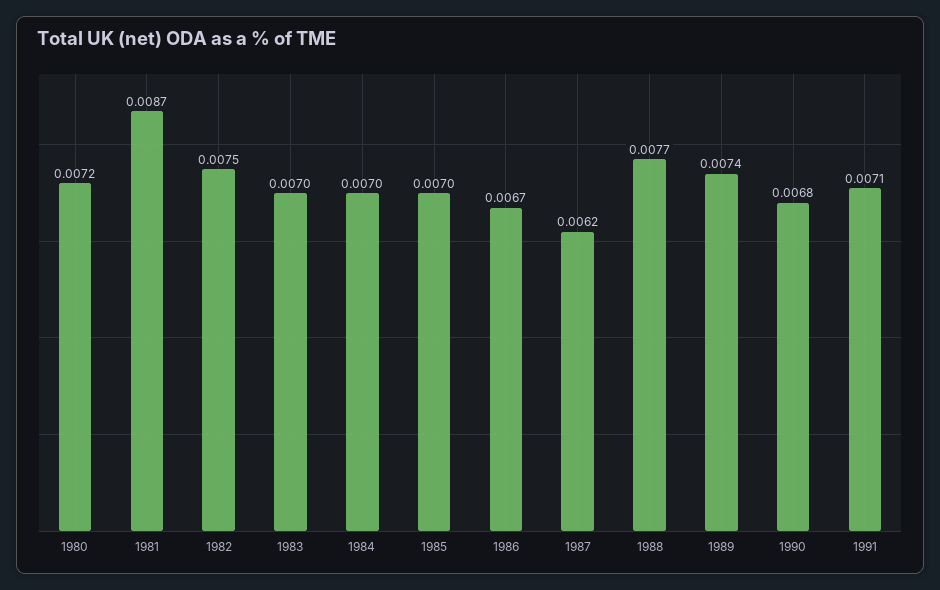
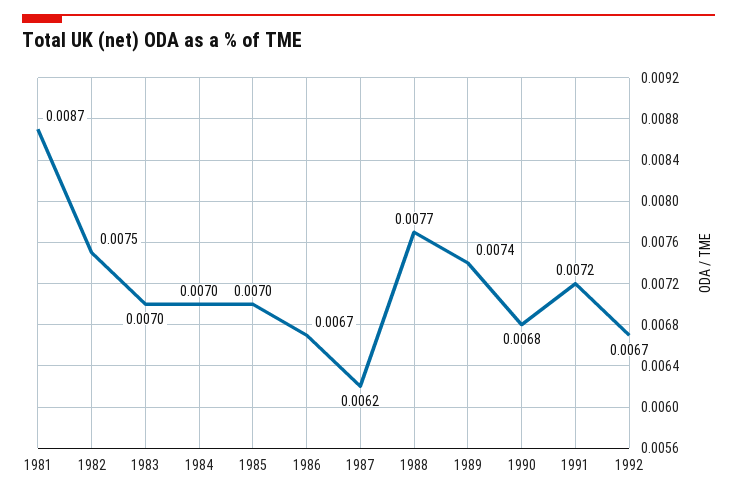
1980: 0.0072 -> none
1991: 0.0071 -> 0.0072
1992: none -> 0.0067

